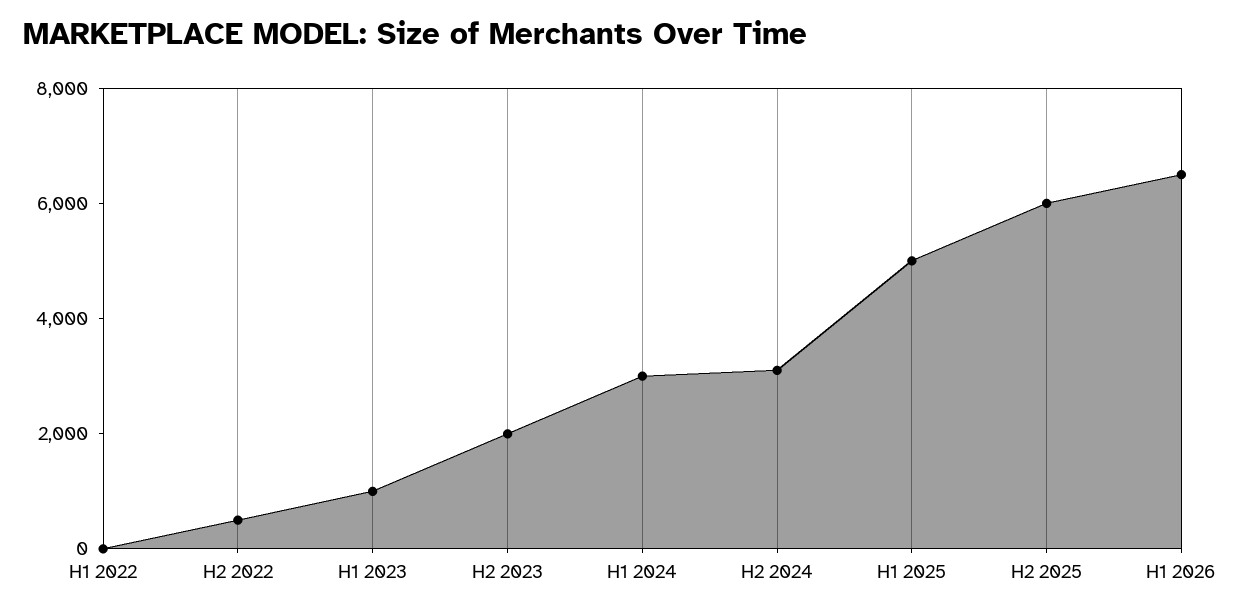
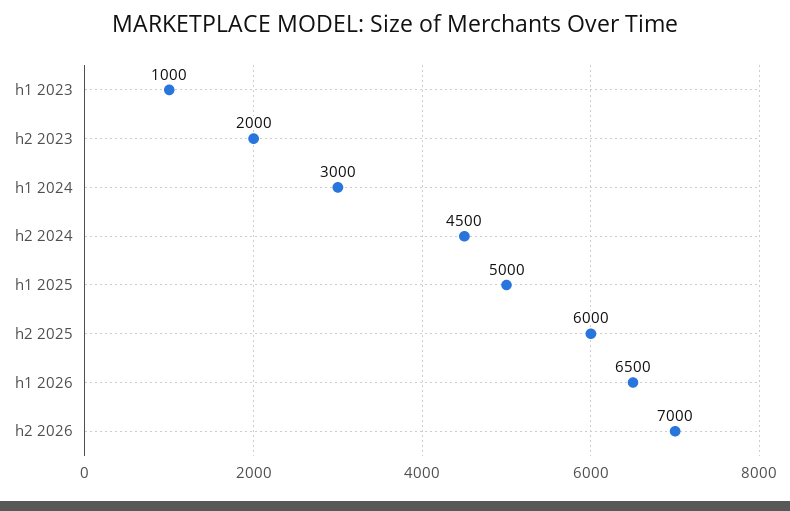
H1 2022: 0 -> none
H2 2022: 500 -> none
H2 2024: 3000 -> 4500
h2 2026: none -> 7000

